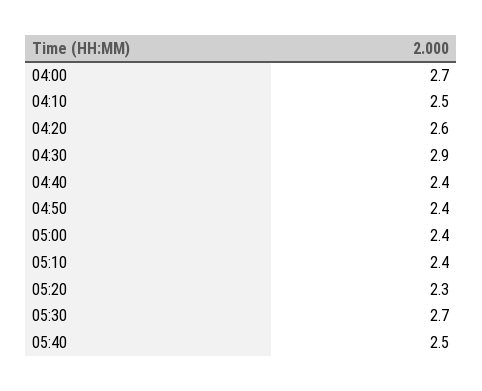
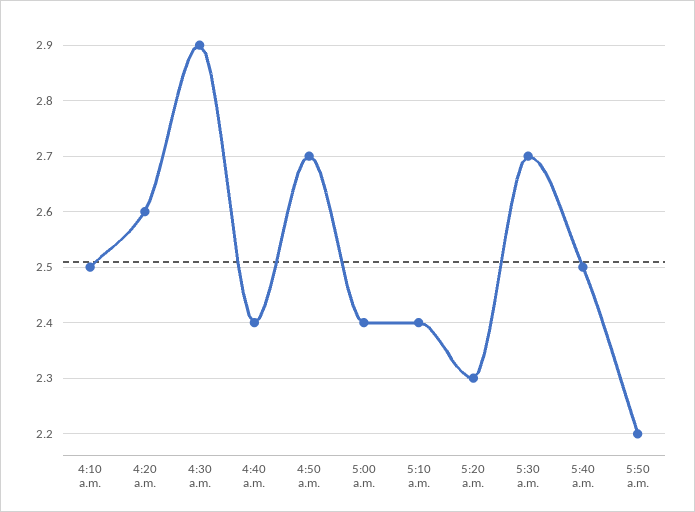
04:00: 2.7 -> none
04:50: 2.4 -> 2.7
5:50 a.m.: none -> 2.2

